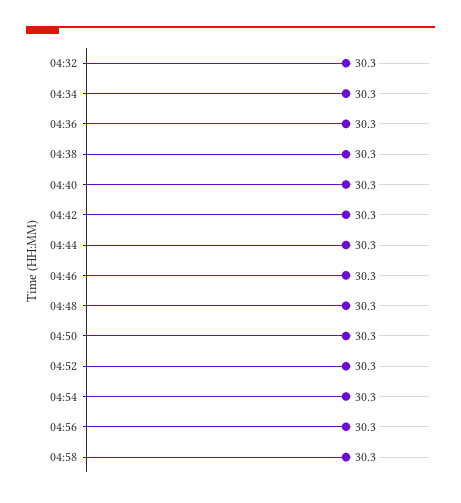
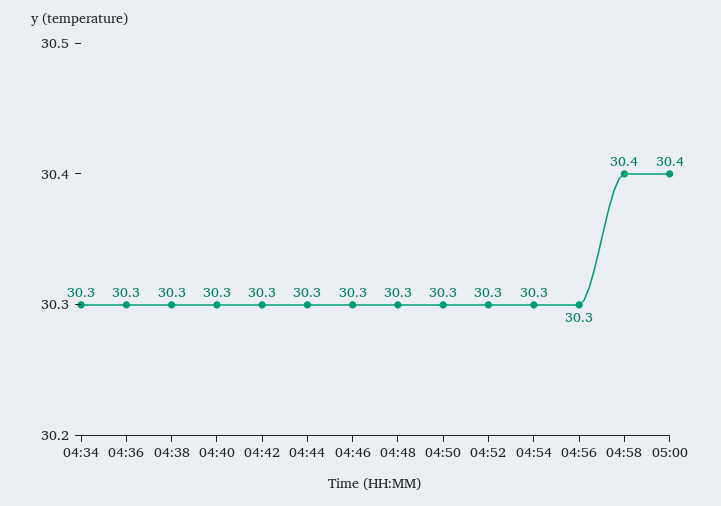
04:32: 30.3 -> none
04:58: 30.3 -> 30.4
05:00: none -> 30.4

